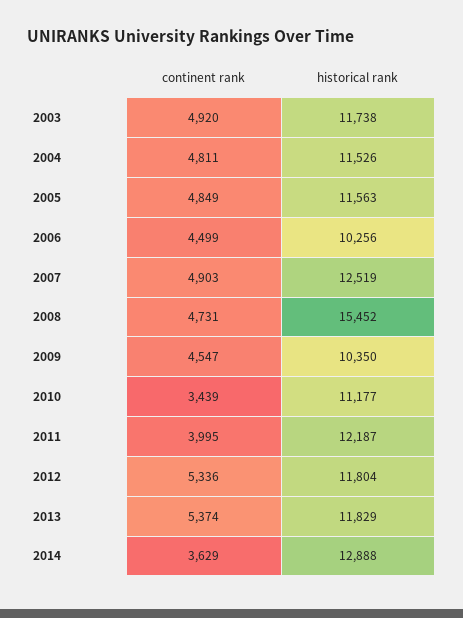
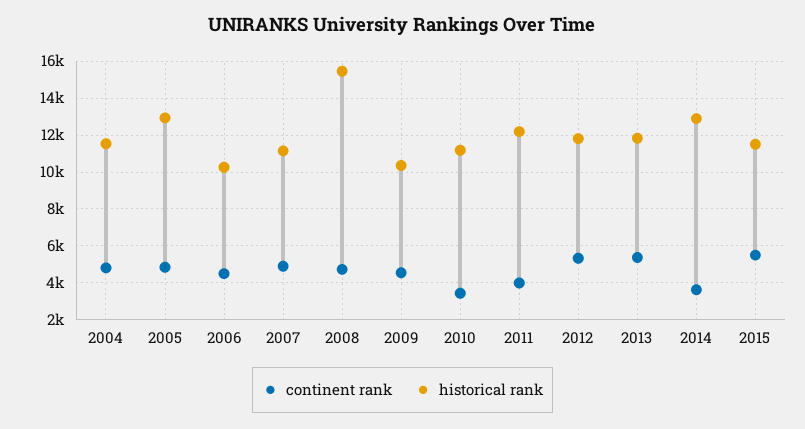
continent rank, 2003: 4920 -> none
historical rank, 2003: 11738 -> none
historical rank, 2005: 11563 -> 13000
historical rank, 2007: 12519 -> 11000
continent rank, 2015: none -> 5500
historical rank, 2015: none -> 11500

